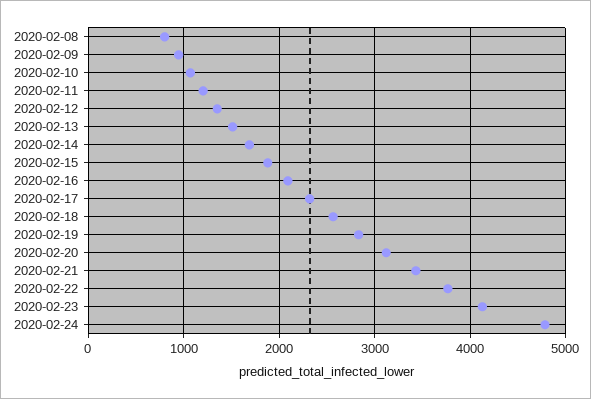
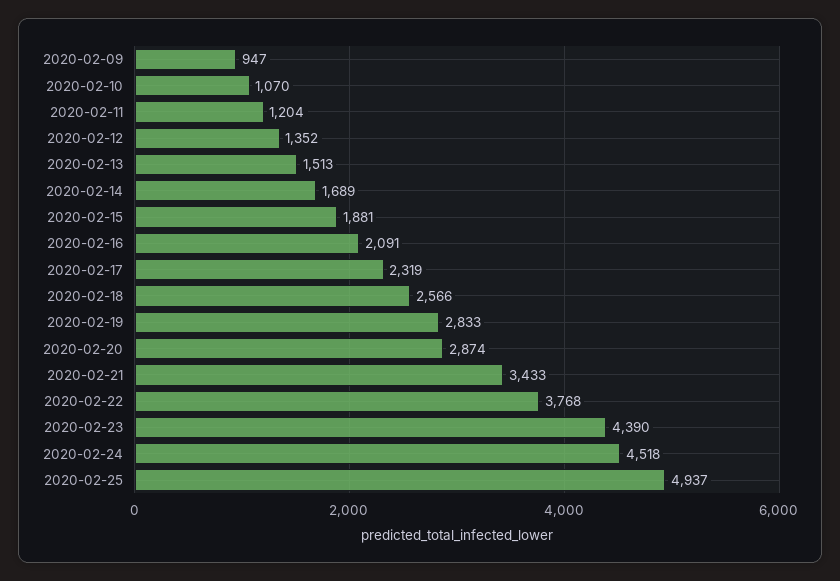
2020-02-08: 800 -> none
2020-02-20: 3100 -> 2874
2020-02-23: 4100 -> 4390
2020-02-24: 4800 -> 4518
2020-02-25: none -> 4937

